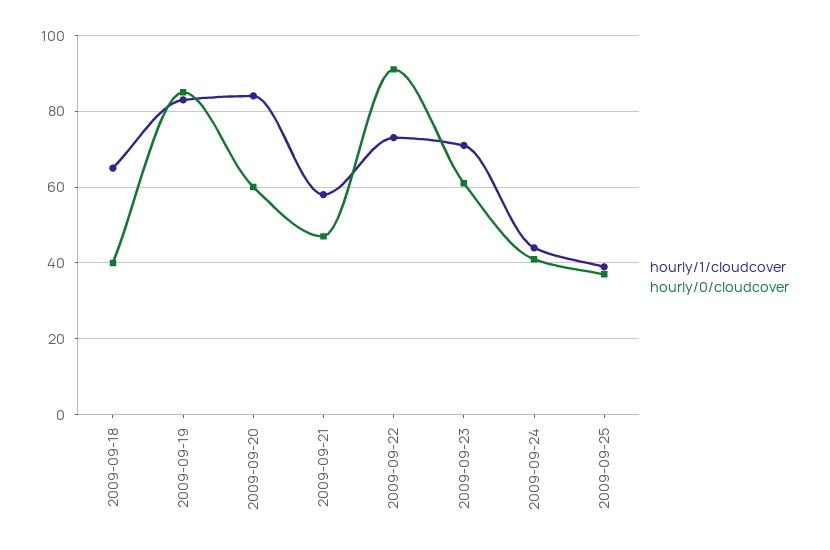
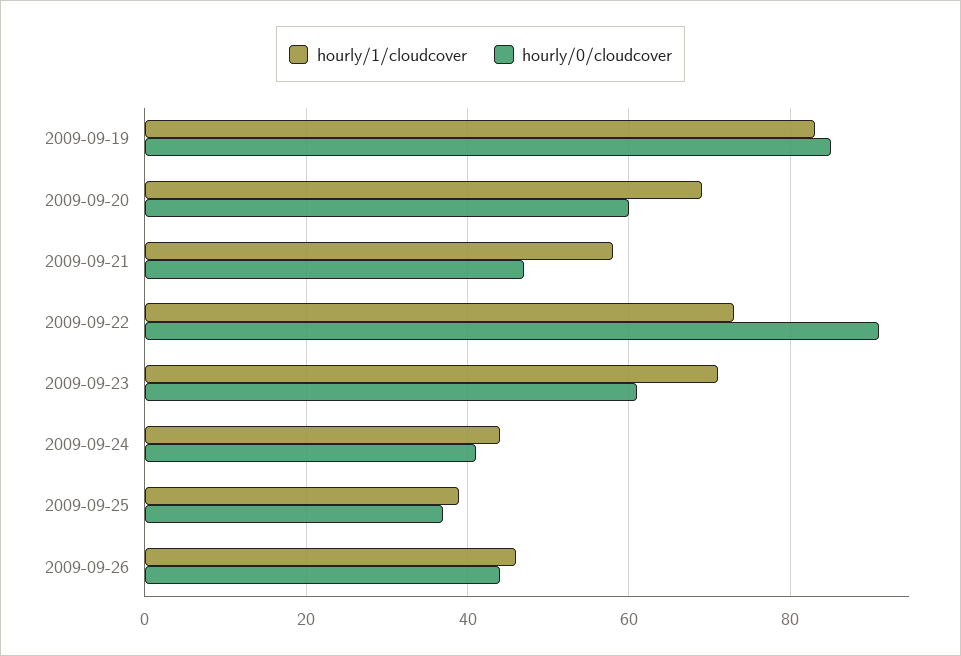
hourly/1/cloudcover, 2009-09-18: 65 -> none
hourly/0/cloudcover, 2009-09-18: 40 -> none
hourly/1/cloudcover, 2009-09-20: 85 -> 70
hourly/1/cloudcover, 2009-09-26: none -> 45
hourly/0/cloudcover, 2009-09-26: none -> 45

